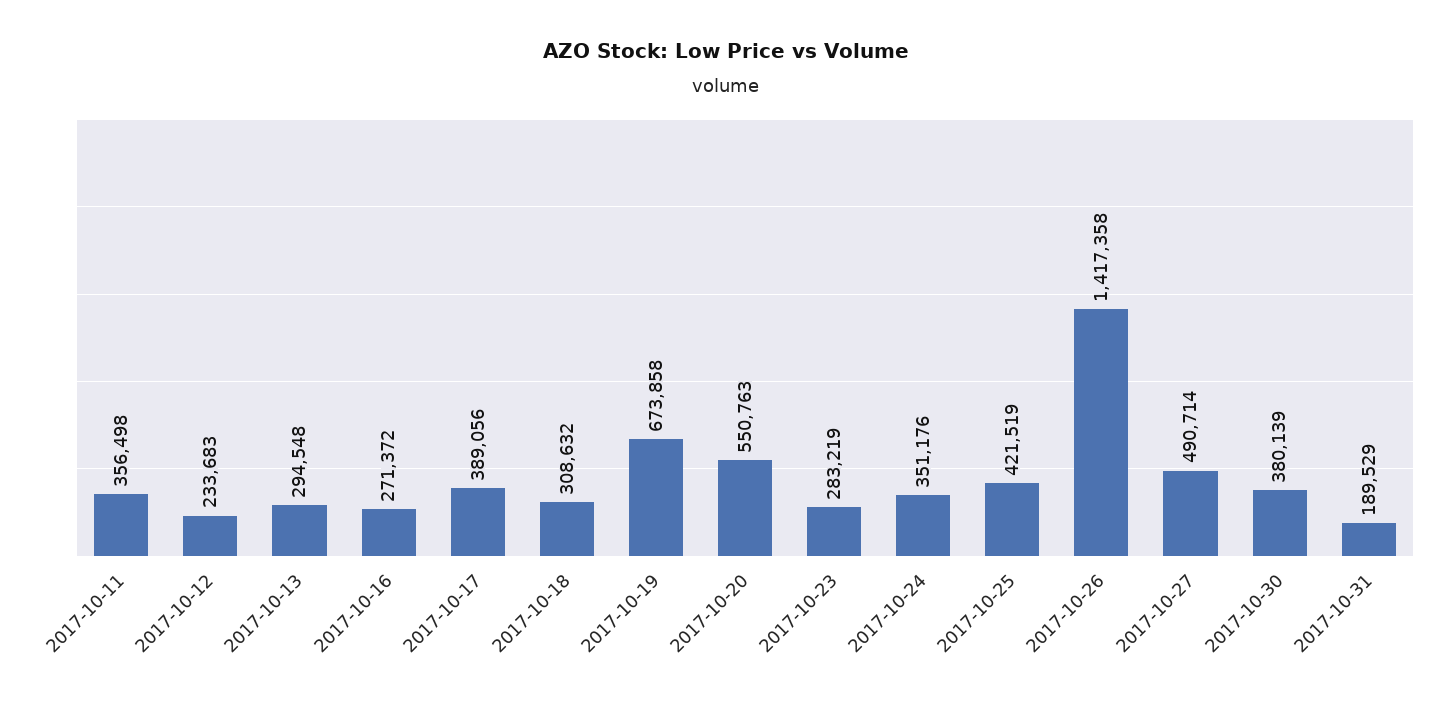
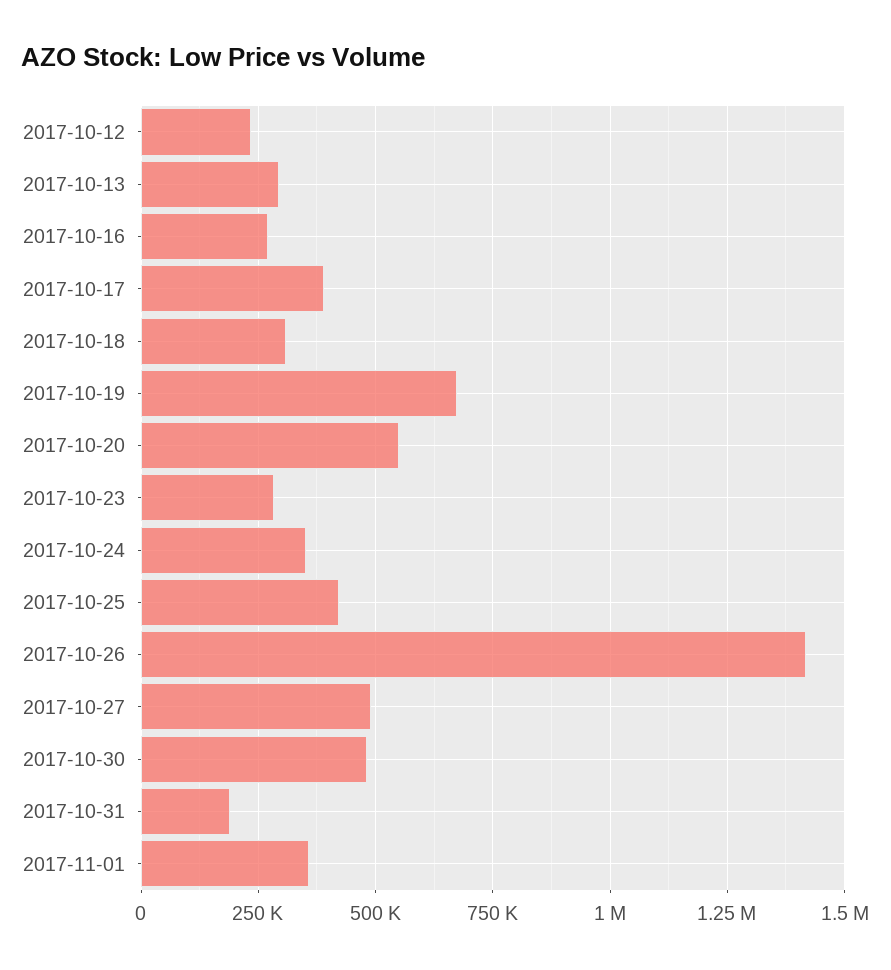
2017-10-11: 356498 -> none
2017-10-30: 380139 -> 475000
2017-11-01: none -> 350000

